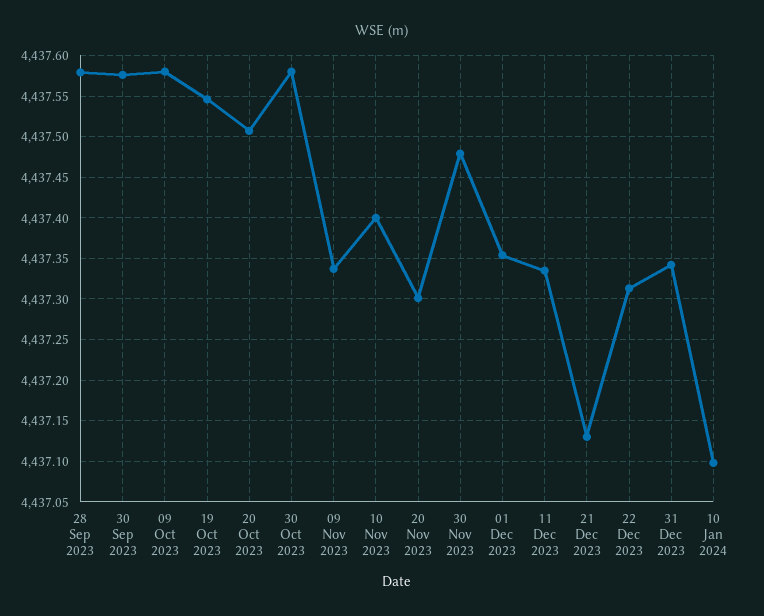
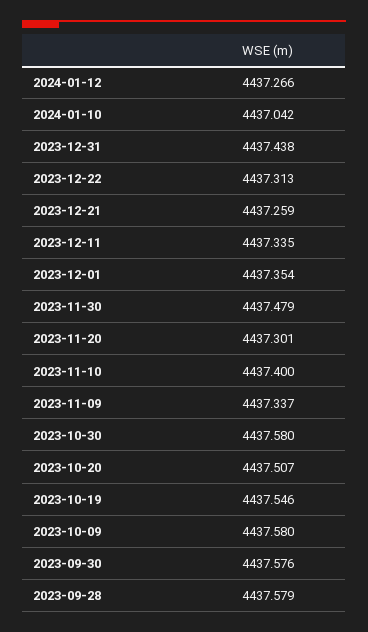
21 Dec 2023: 4437.13 -> 4437.259
31 Dec 2023: 4437.34 -> 4437.438
10 Jan 2024: 4437.1 -> 4437.042
2024-01-12: none -> 4437.266

